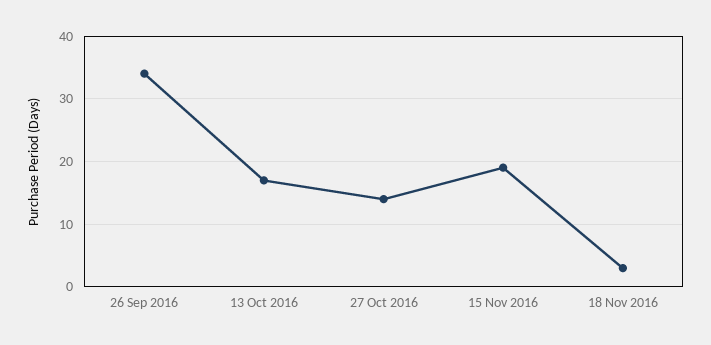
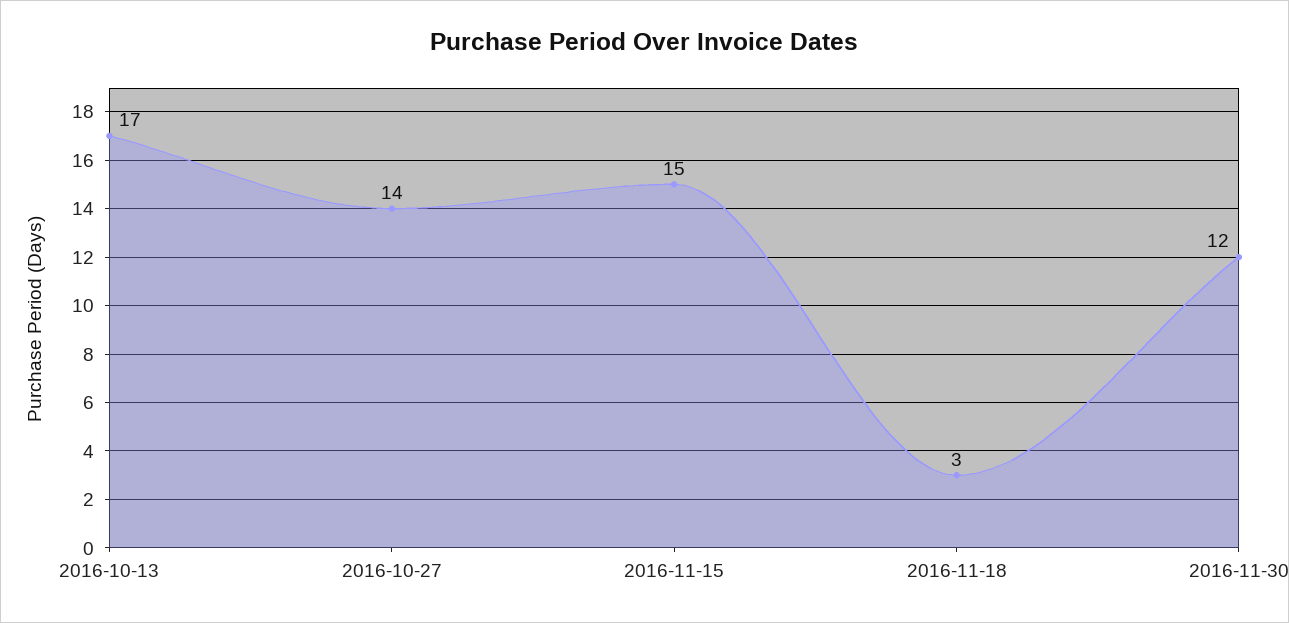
26 Sep 2016: 34 -> none
15 Nov 2016: 19 -> 15
2016-11-30: none -> 12

